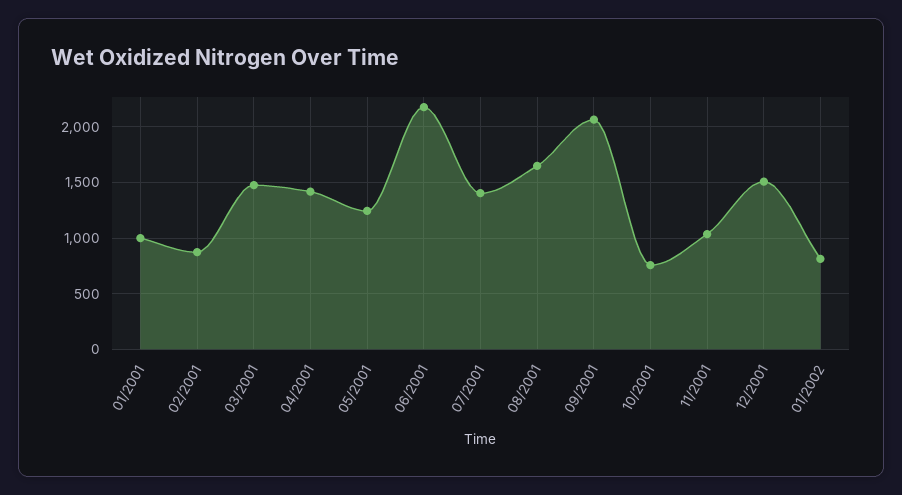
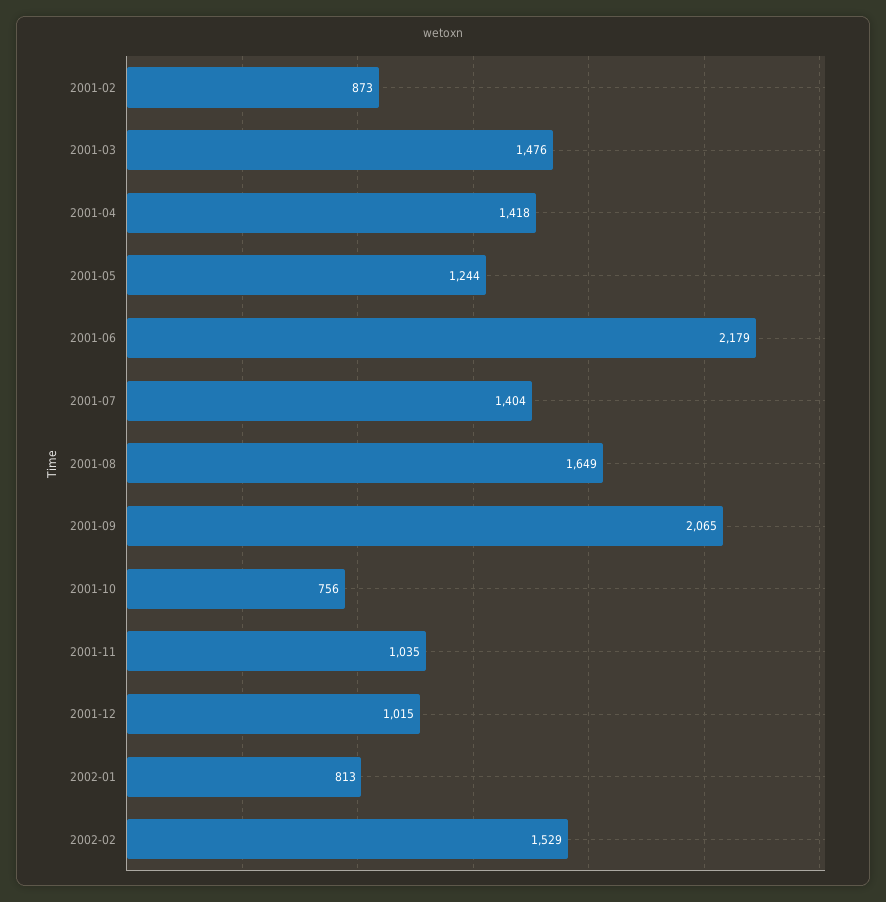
01/2001: 1000 -> none
12/2001: 1500 -> 1015
2002-02: none -> 1529

